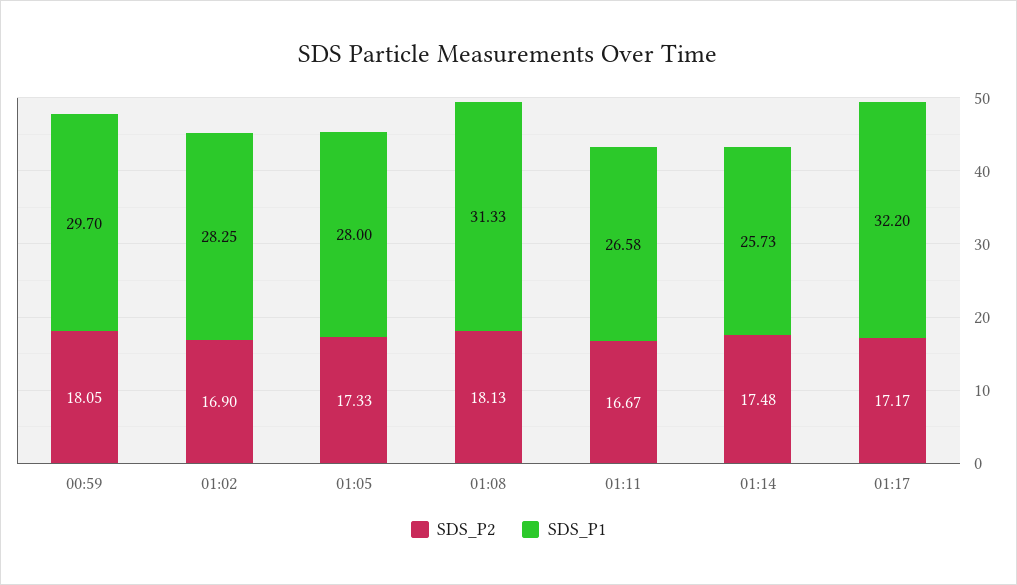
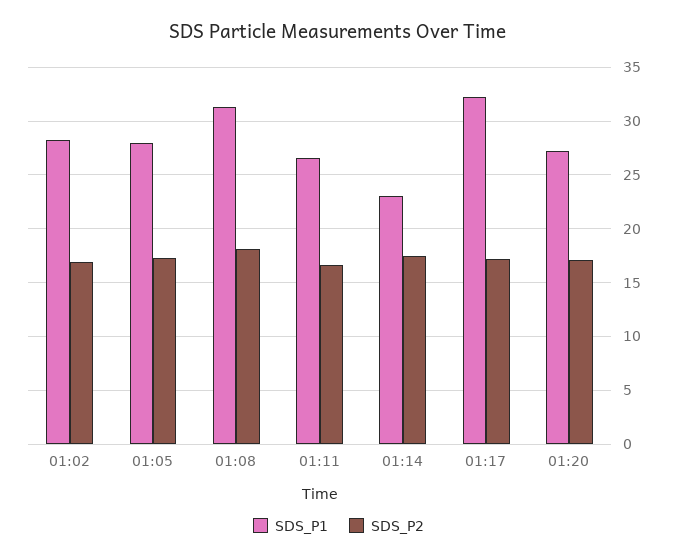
SDS_P2, 00:59: 18.05 -> none
SDS_P1, 00:59: 29.7 -> none
SDS_P1, 01:14: 25.73 -> 23
SDS_P1, 01:20: none -> 27
SDS_P2, 01:20: none -> 17

